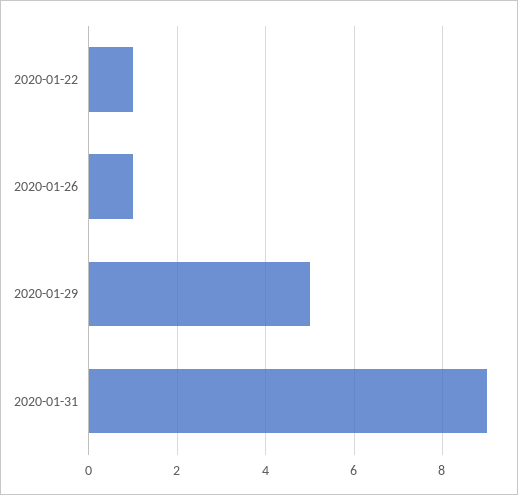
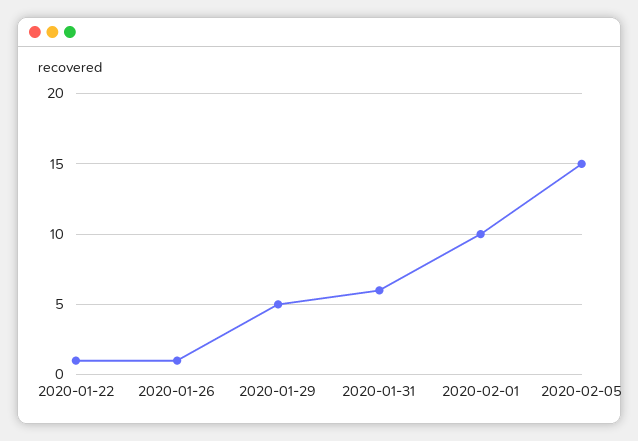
2020-01-31: 9 -> 6
2020-02-01: none -> 10
2020-02-05: none -> 15

